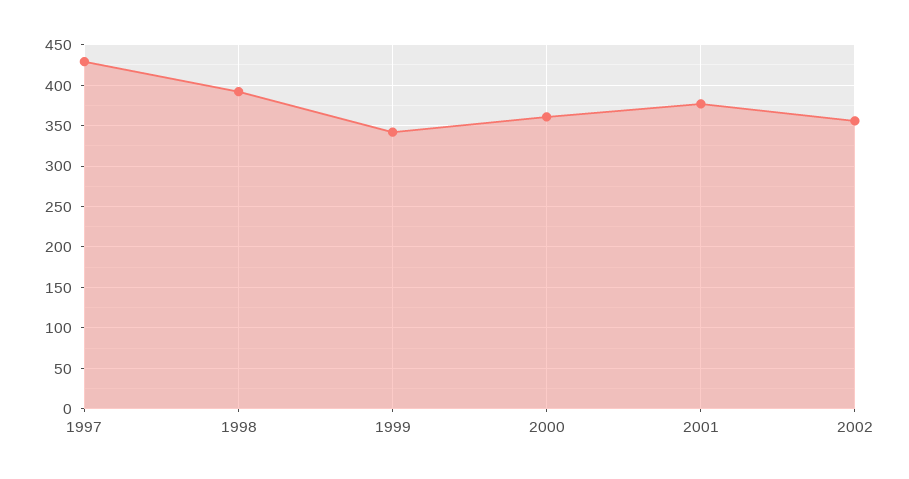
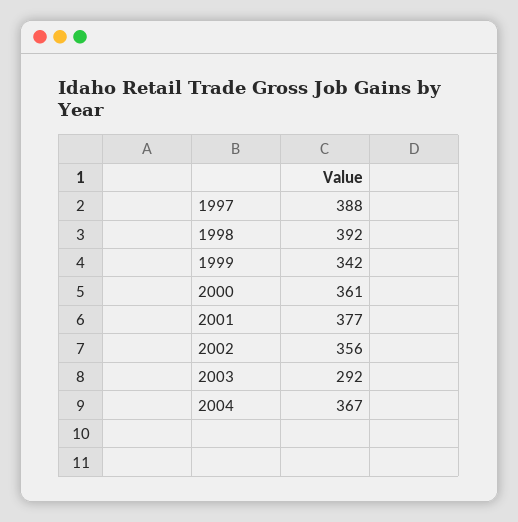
1997: 430 -> 388
2003: none -> 292
2004: none -> 367

